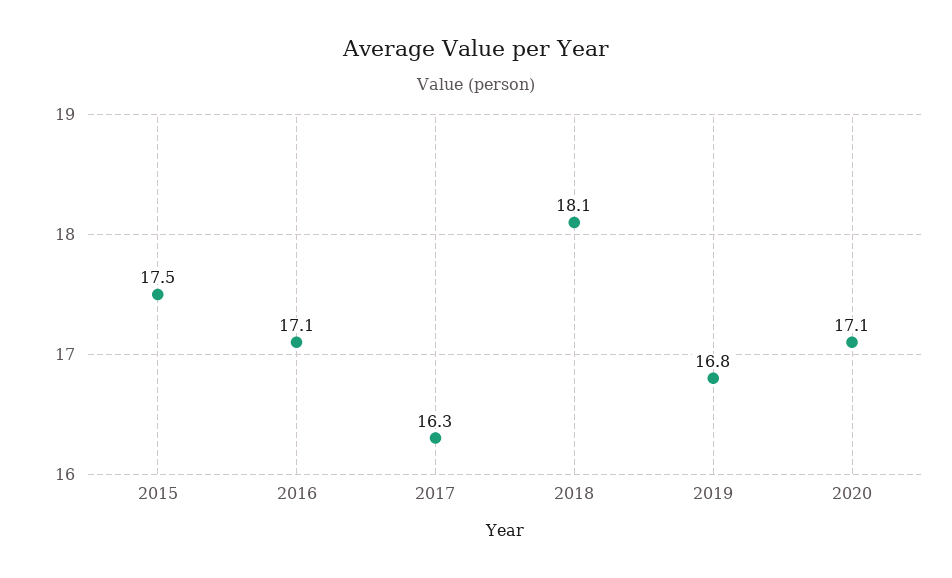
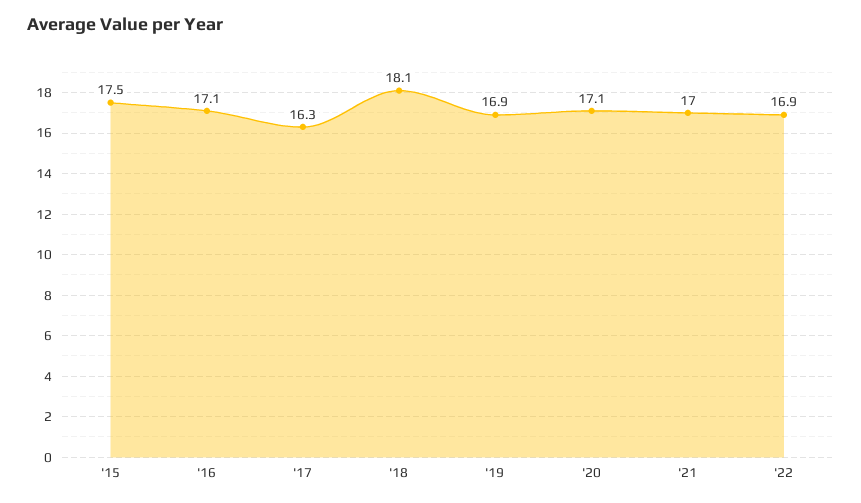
2019: 16.8 -> 16.9
'21: none -> 17
'22: none -> 16.9

